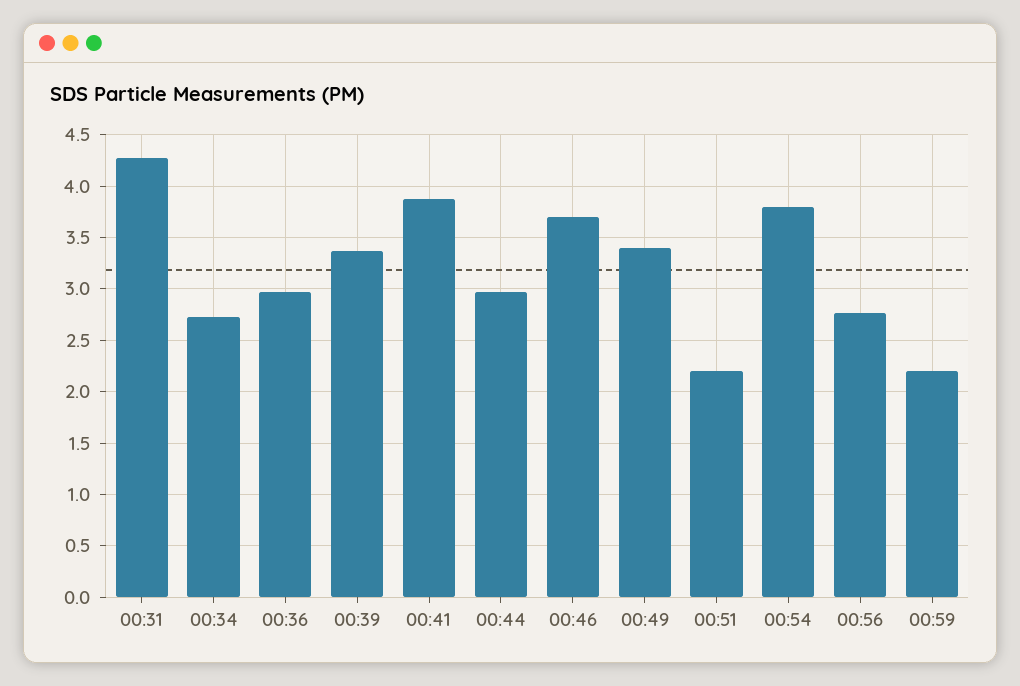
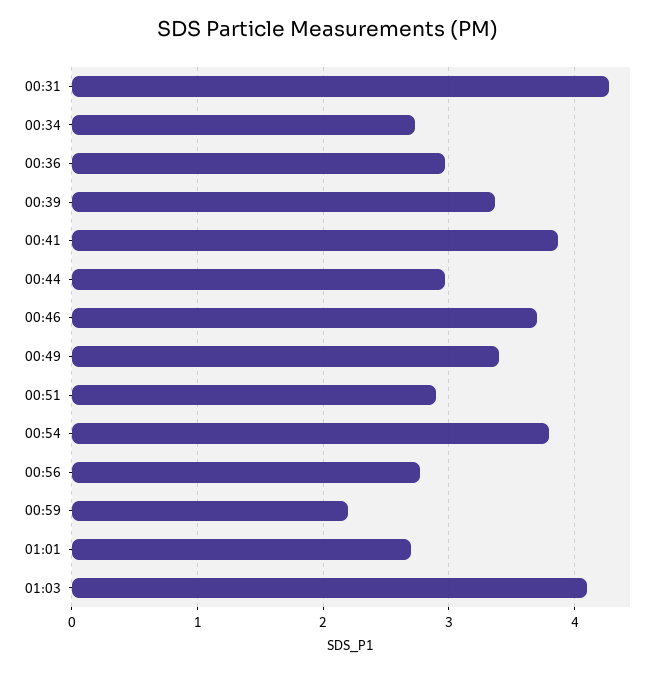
00:51: 2.2 -> 2.9
01:01: none -> 2.7
01:03: none -> 4.1

